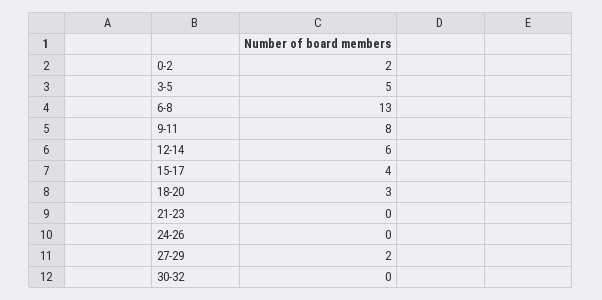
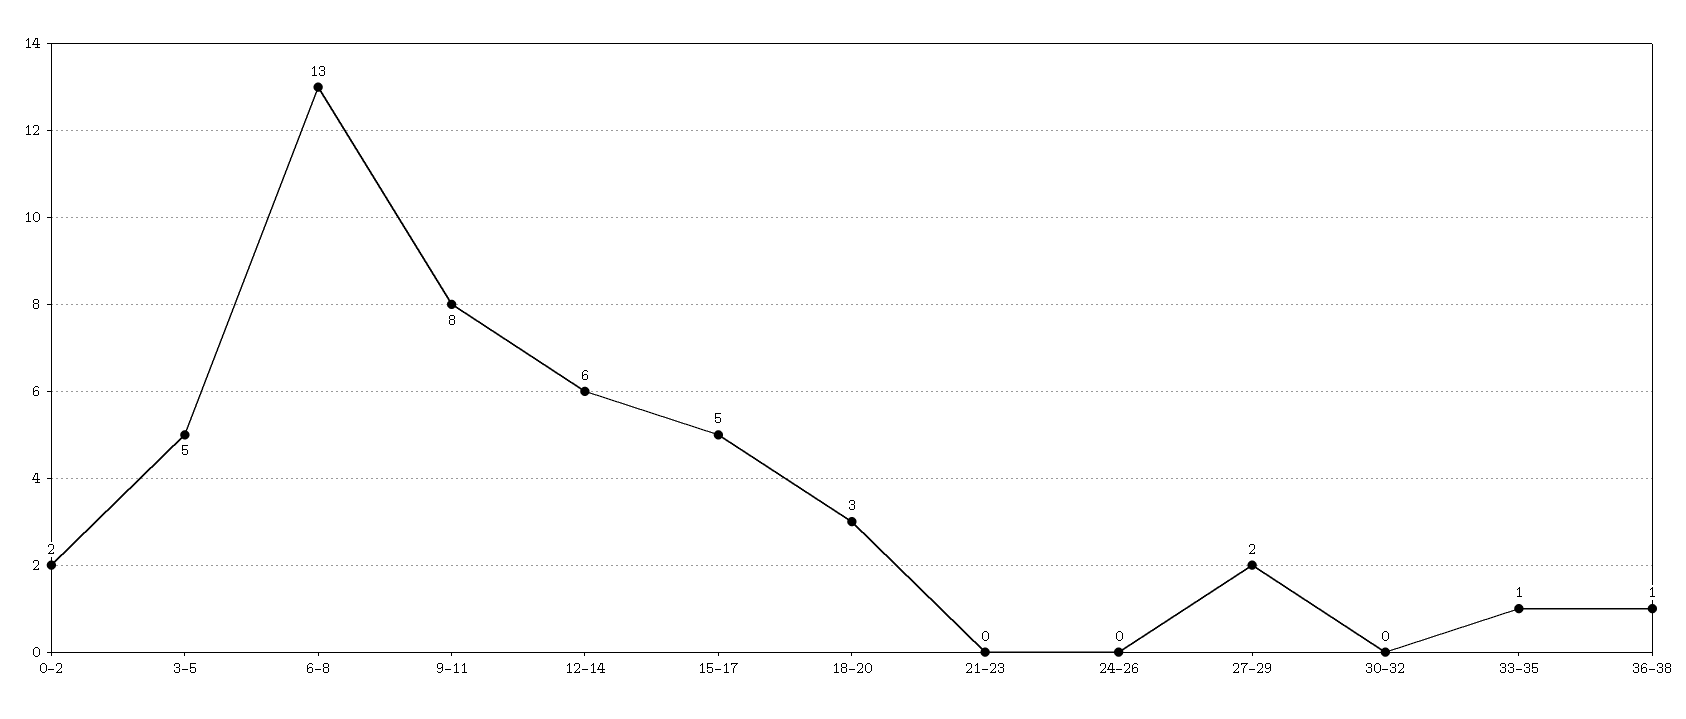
15-17: 4 -> 5
33-35: none -> 1
36-38: none -> 1

